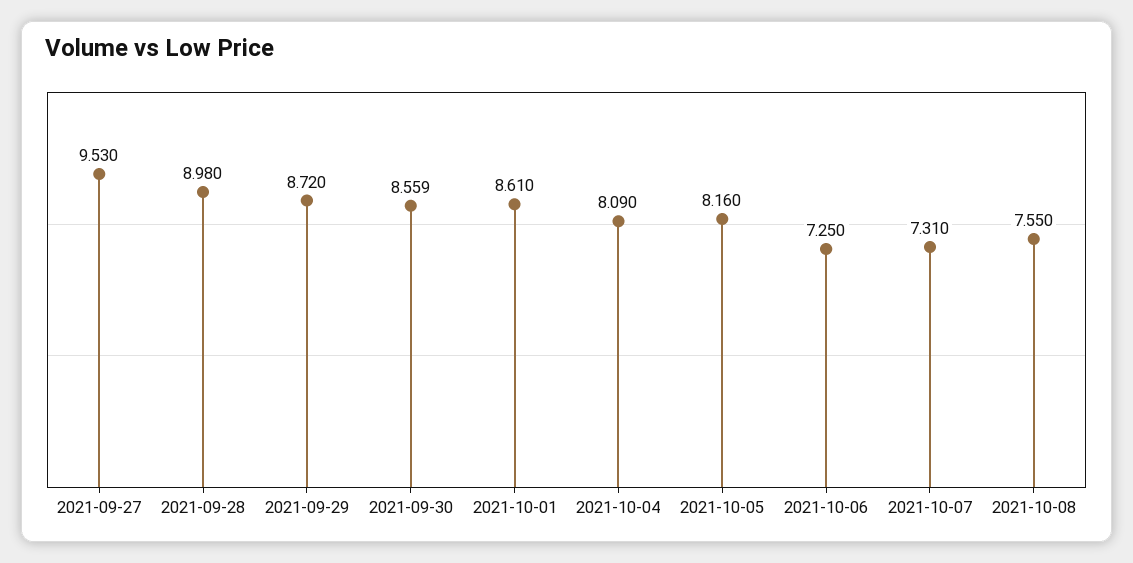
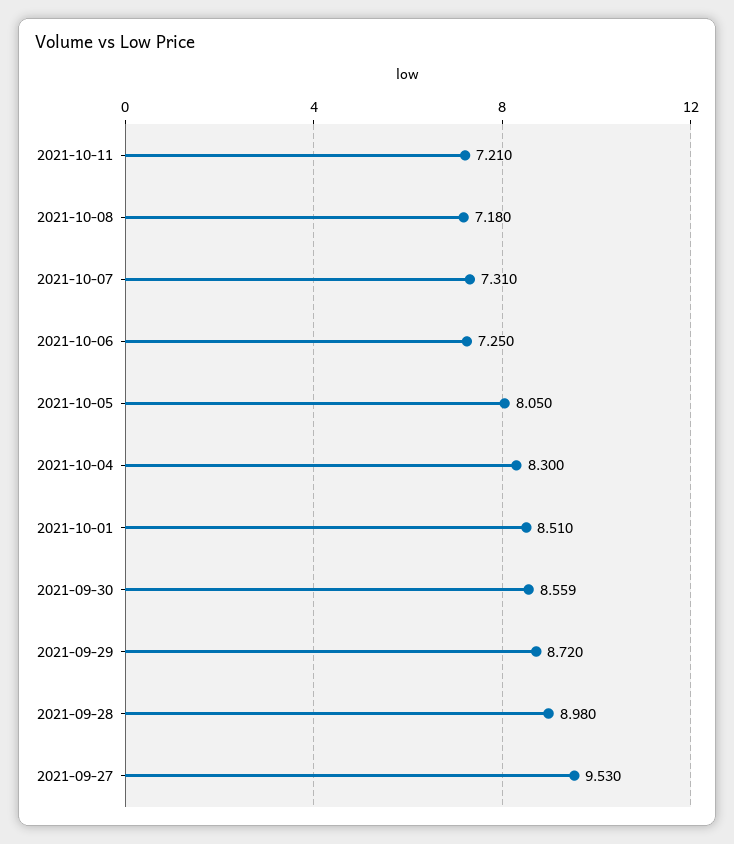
2021-10-01: 8.61 -> 8.51
2021-10-04: 8.09 -> 8.3
2021-10-05: 8.16 -> 8.05
2021-10-08: 7.55 -> 7.18
2021-10-11: none -> 7.21

